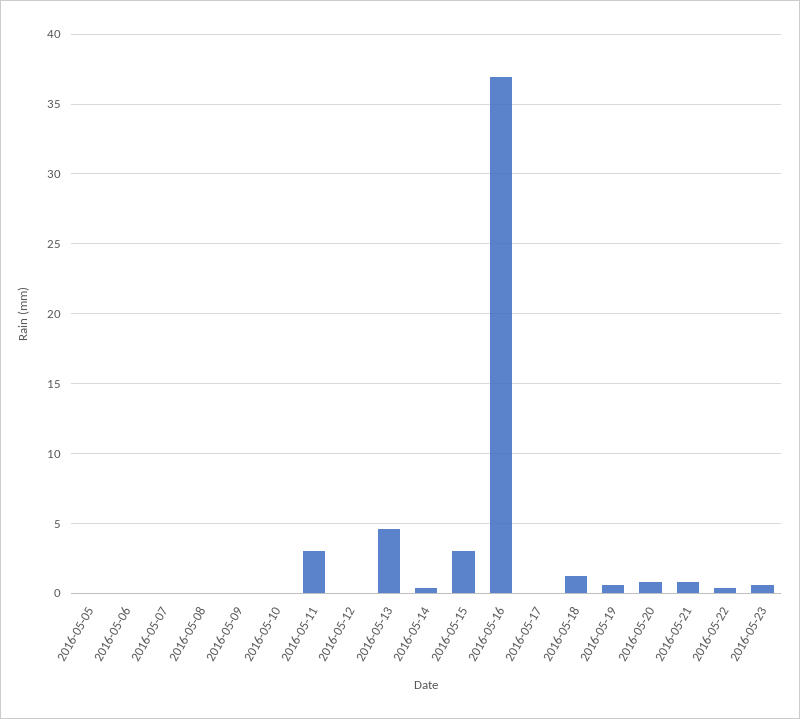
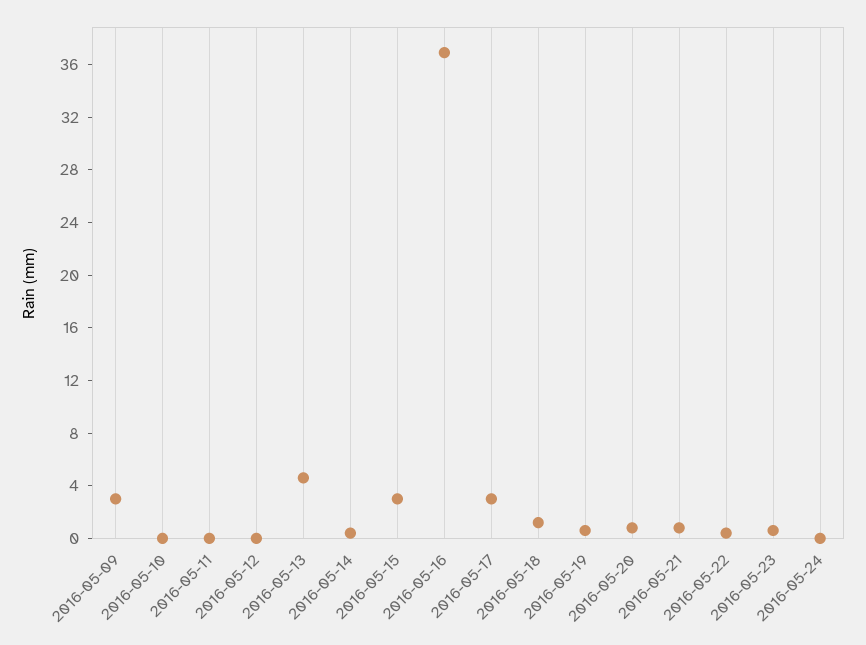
2016-05-05: 0 -> none
2016-05-06: 0 -> none
2016-05-07: 0 -> none
2016-05-08: 0 -> none
2016-05-09: 0 -> 3
2016-05-11: 3 -> 0
2016-05-17: 0 -> 3
2016-05-24: none -> 0

